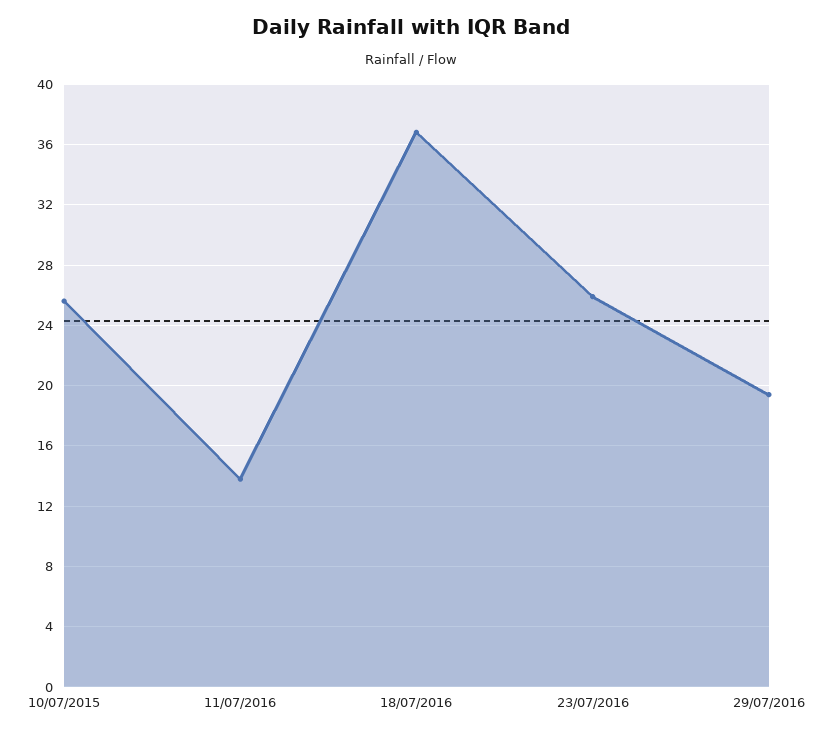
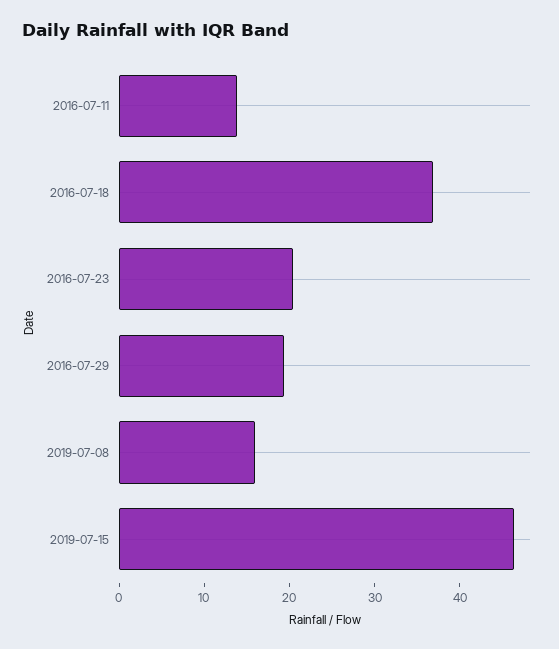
10/07/2015: 25.5 -> none
23/07/2016: 26 -> 20
2019-07-08: none -> 16
2019-07-15: none -> 46

